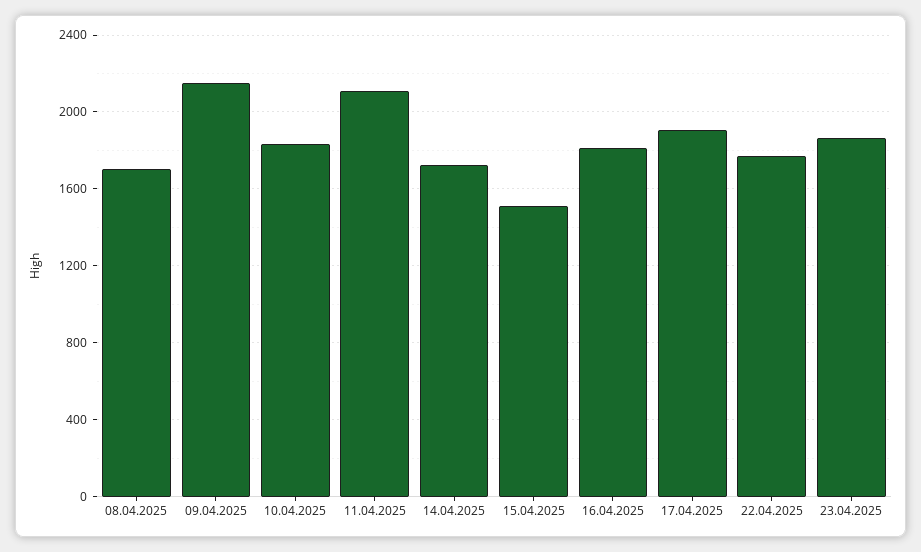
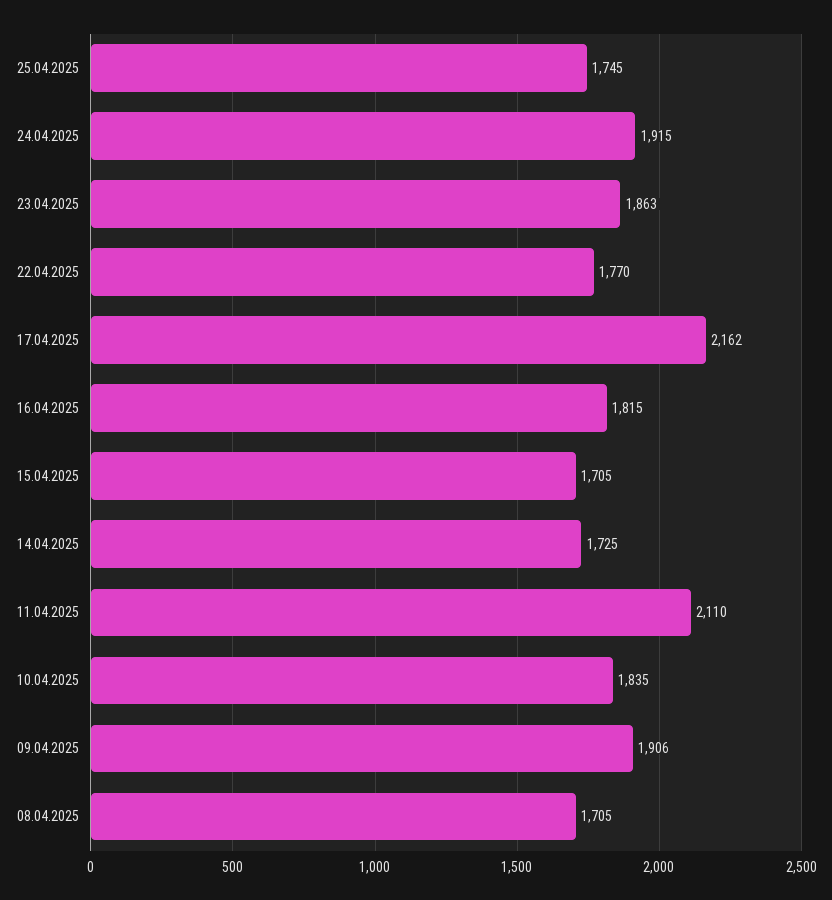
09.04.2025: 2150 -> 1906
15.04.2025: 1500 -> 1705
17.04.2025: 1900 -> 2162
25.04.2025: none -> 1745
24.04.2025: none -> 1915

